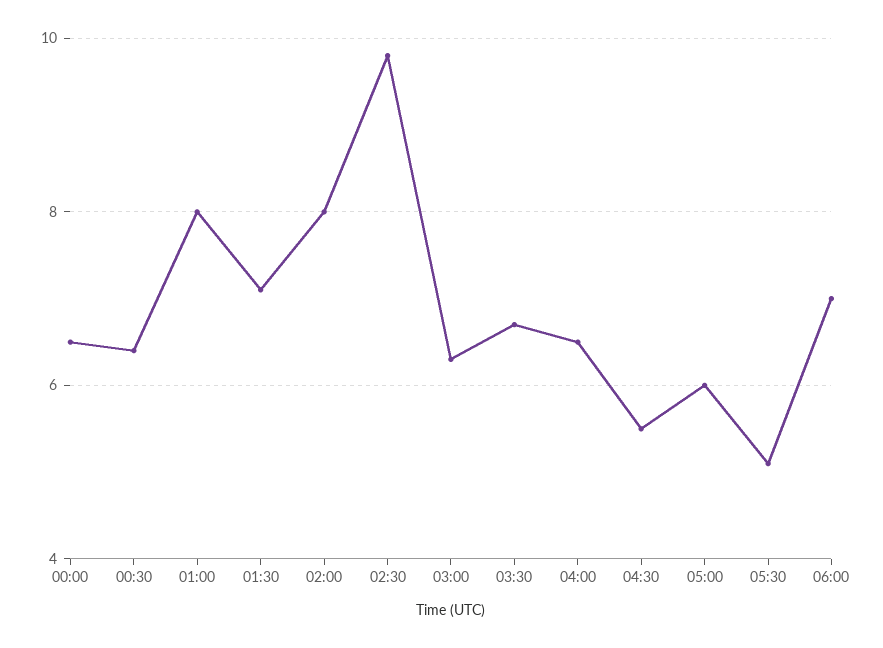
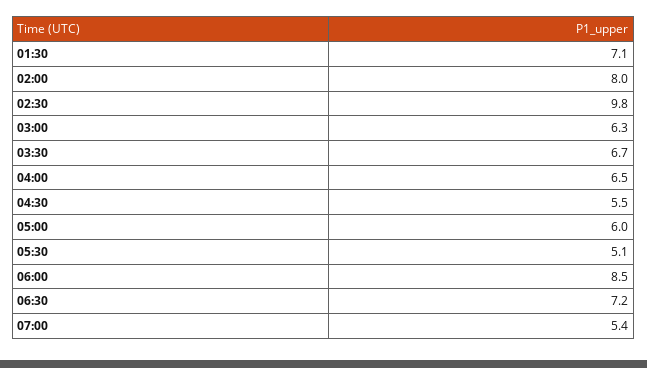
00:00: 6.5 -> none
00:30: 6.5 -> none
01:00: 8 -> none
06:00: 7 -> 8.5
06:30: none -> 7.2
07:00: none -> 5.4

